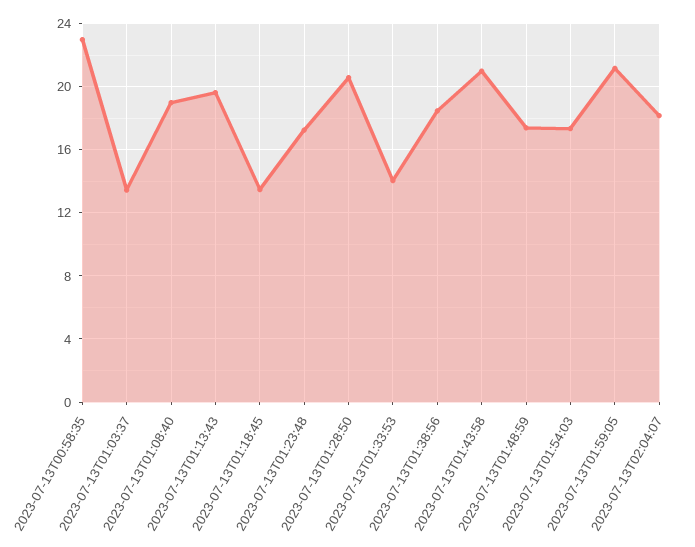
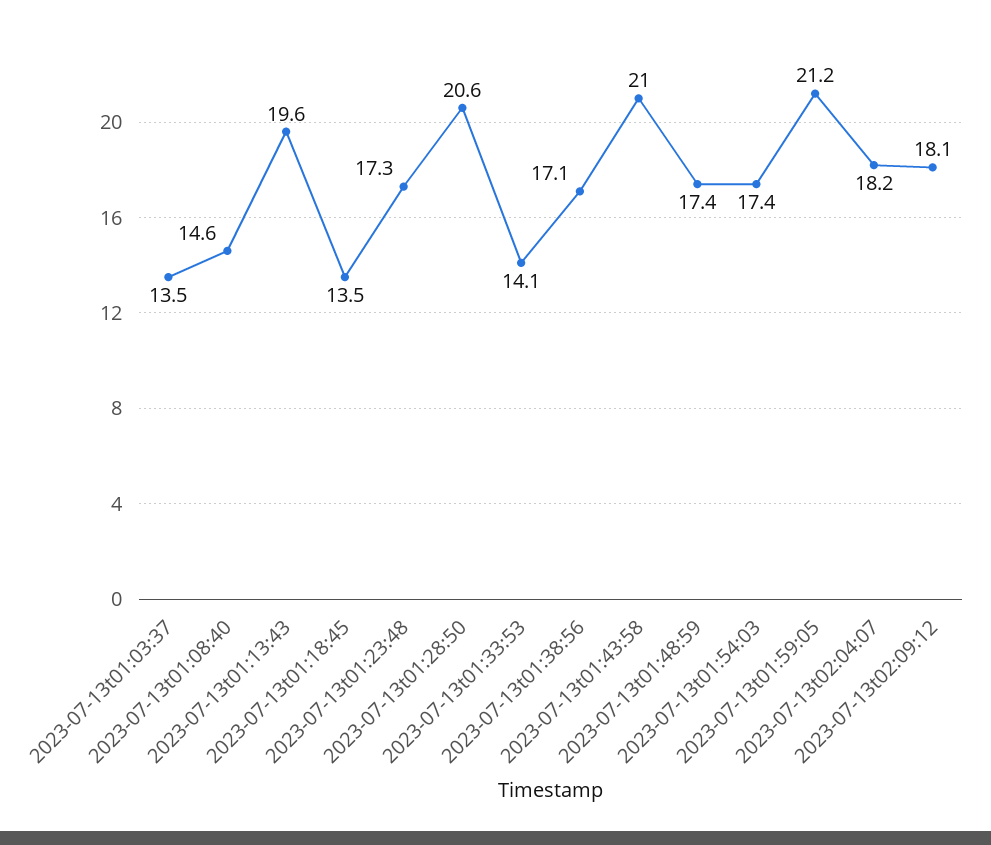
2023-07-13T00:58:35: 23 -> none
2023-07-13T01:08:40: 19 -> 14.6
2023-07-13T01:38:56: 18.5 -> 17.1
2023-07-13t02:09:12: none -> 18.1

